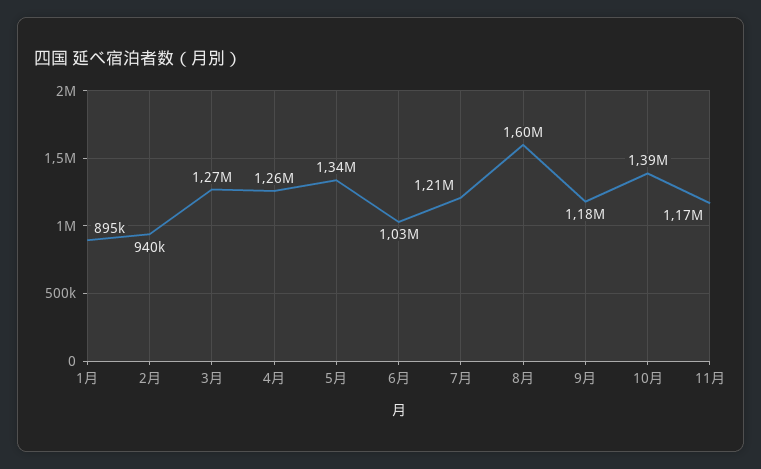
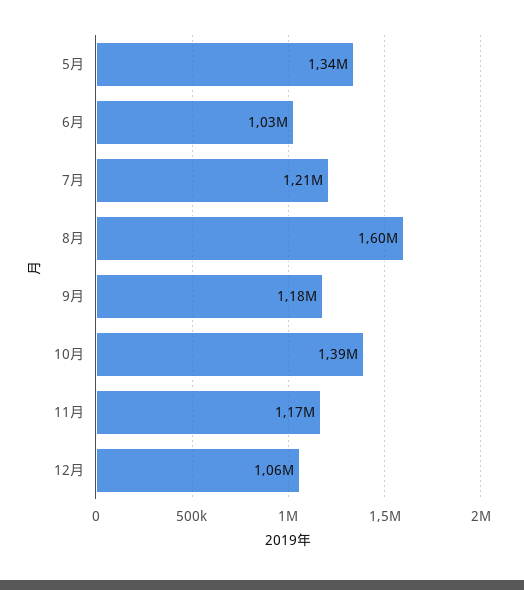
1月: 895000 -> none
2月: 940000 -> none
3月: 1270000 -> none
4月: 1260000 -> none
12月: none -> 1060000

